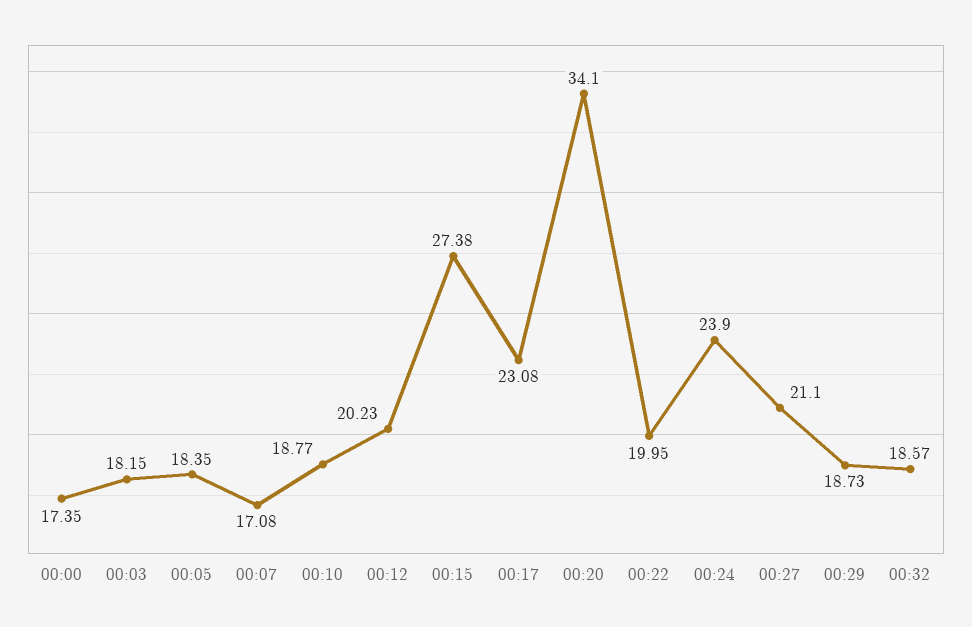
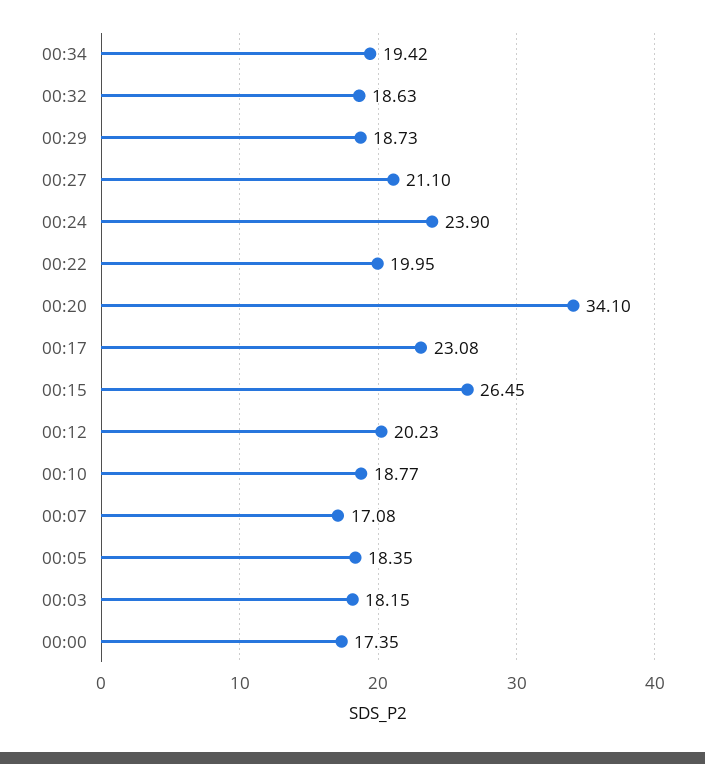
00:15: 27.38 -> 26.45
00:32: 18.57 -> 18.63
00:34: none -> 19.42

